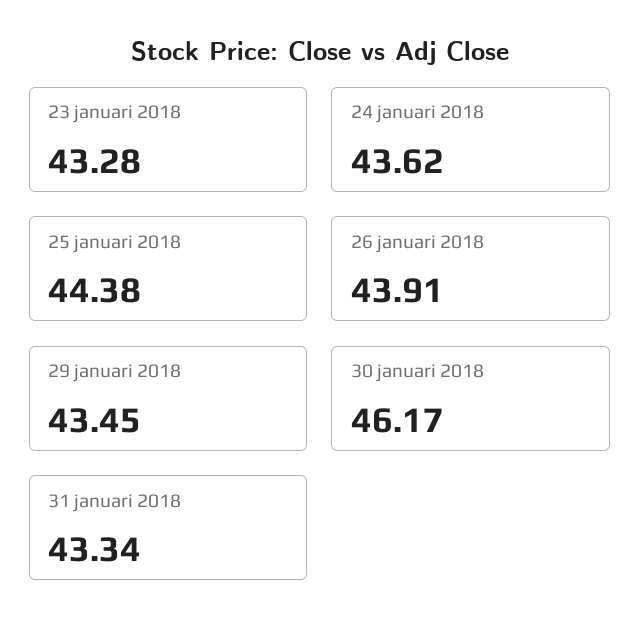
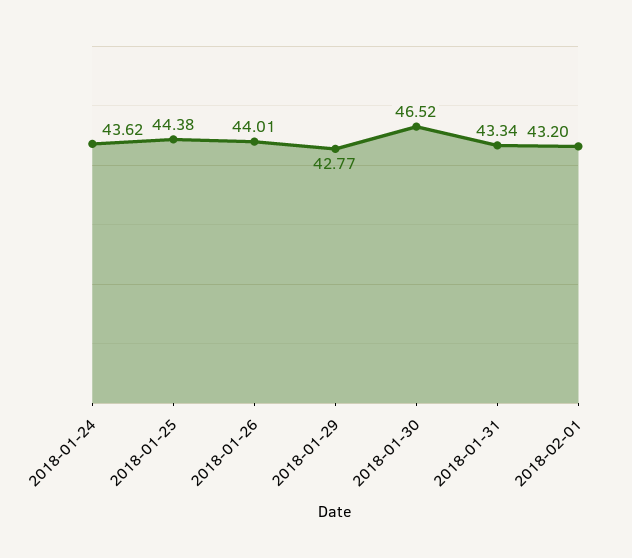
23 januari 2018: 43.28 -> none
26 januari 2018: 43.91 -> 44.01
29 januari 2018: 43.45 -> 42.77
30 januari 2018: 46.17 -> 46.52
2018-02-01: none -> 43.2

